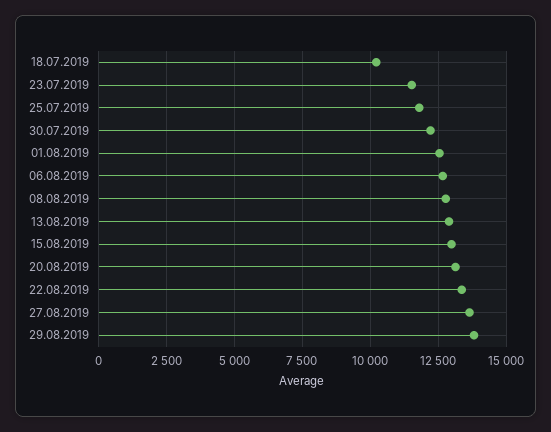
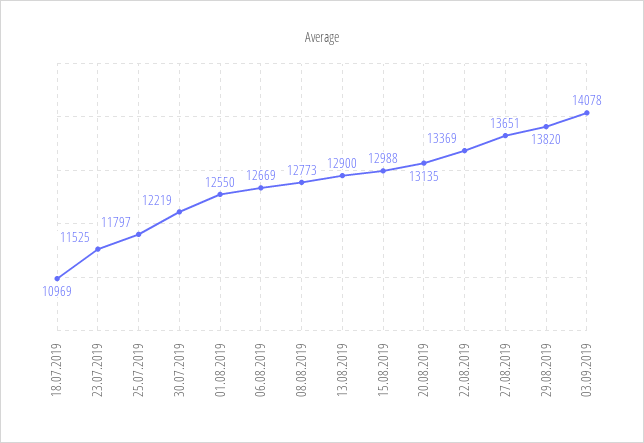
18.07.2019: 10250 -> 10969
03.09.2019: none -> 14078

